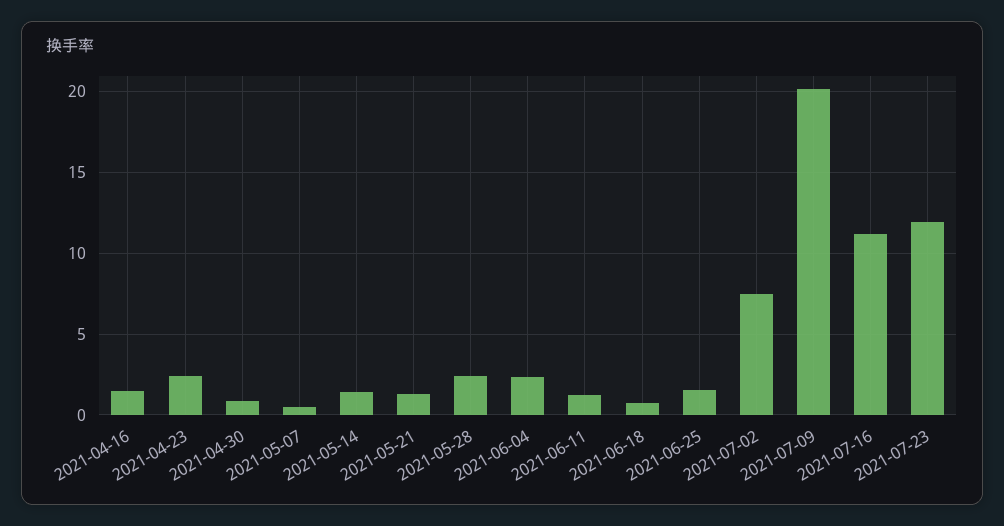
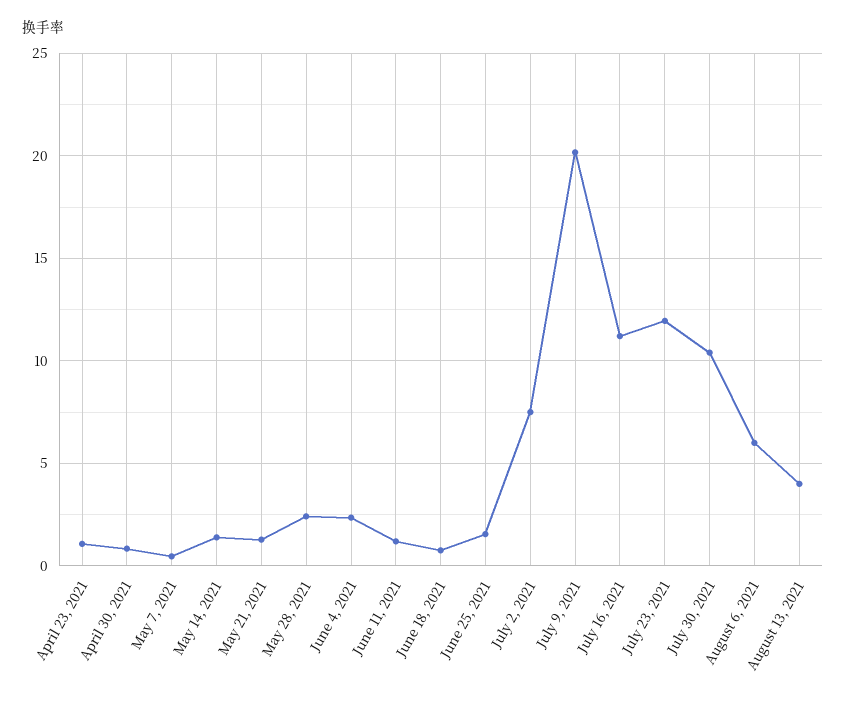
2021-04-16: 1.5 -> none
2021-04-23: 2.5 -> 1
July 30, 2021: none -> 10.5
August 6, 2021: none -> 6
August 13, 2021: none -> 4

